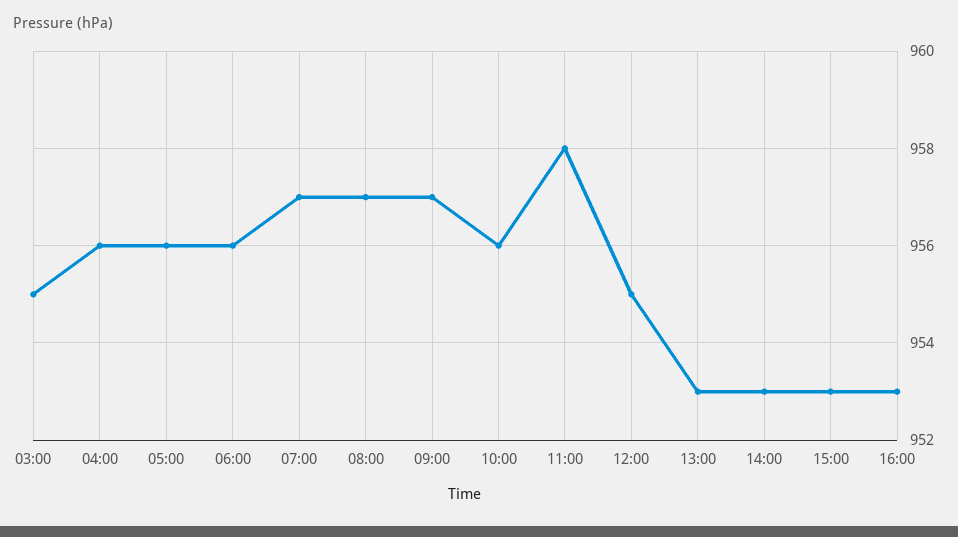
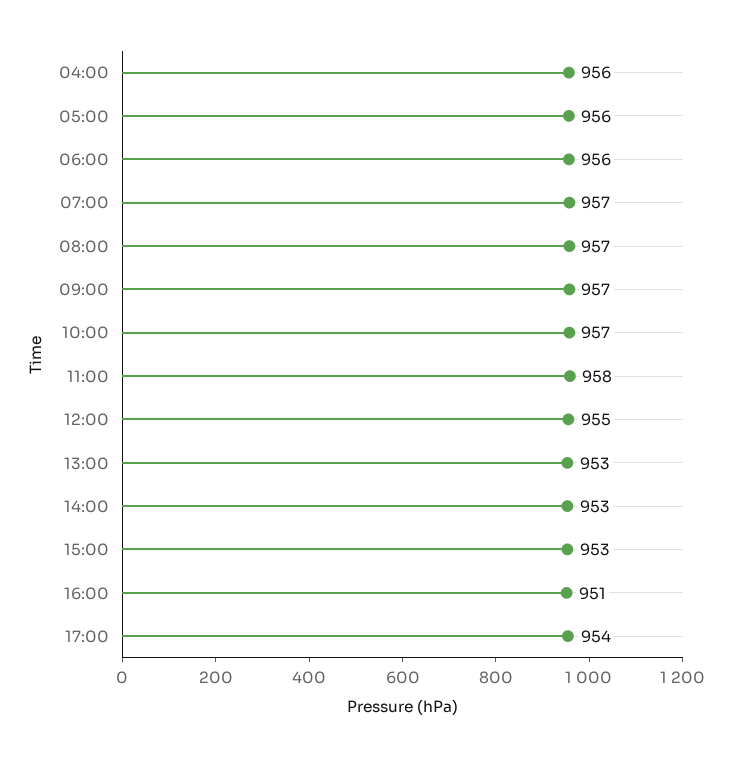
03:00: 955 -> none
10:00: 956 -> 957
16:00: 953 -> 951
17:00: none -> 954

